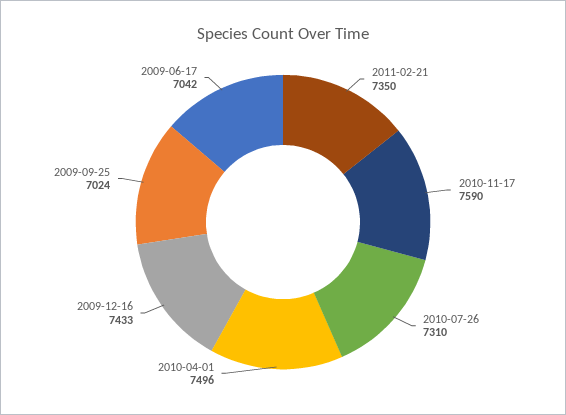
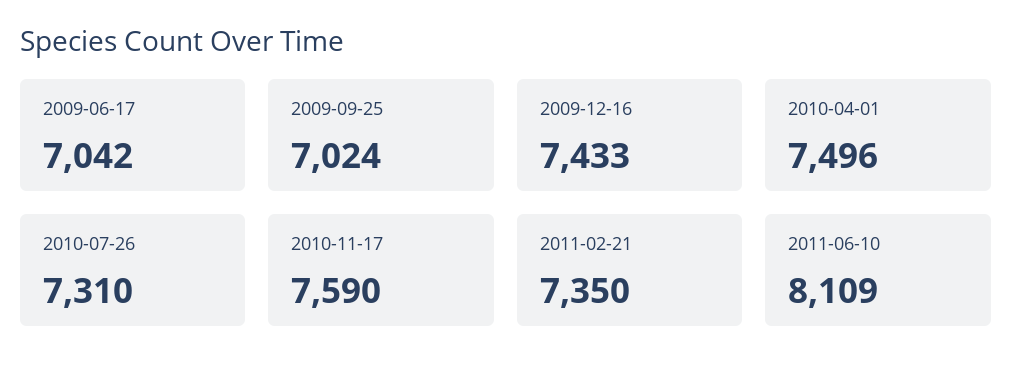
2011-06-10: none -> 8109

